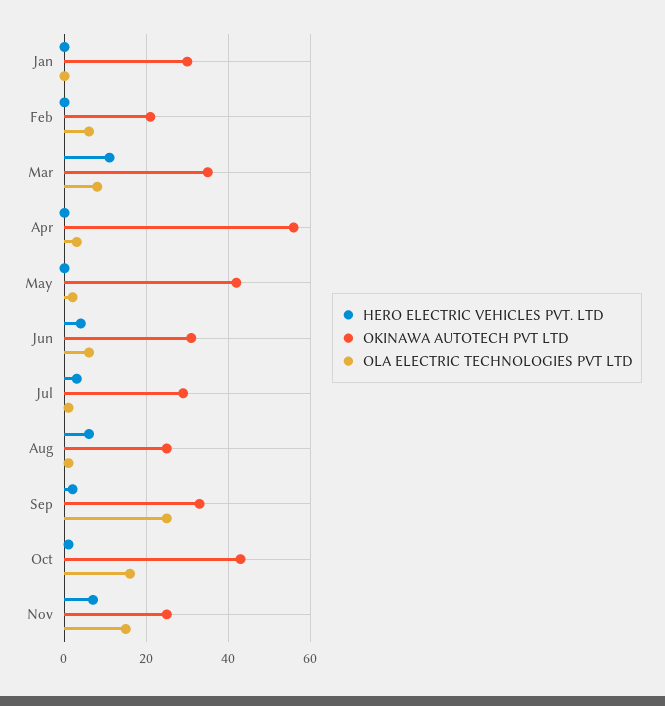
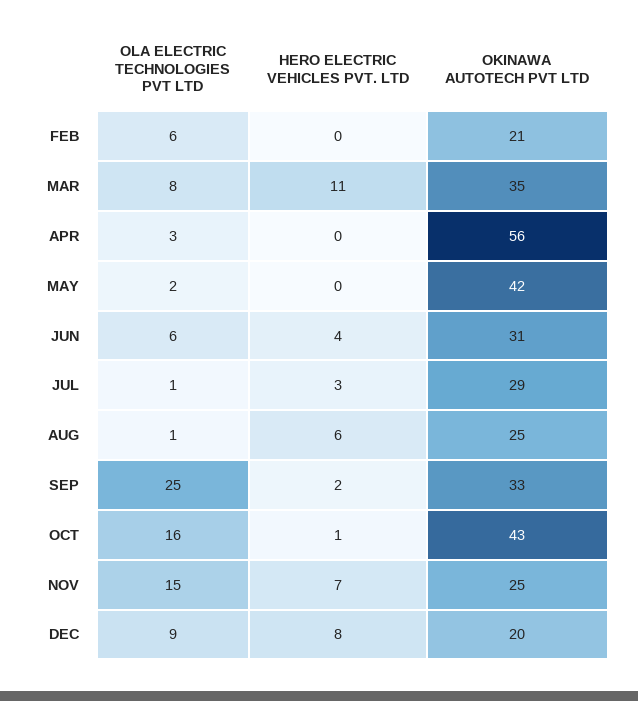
HERO ELECTRIC VEHICLES PVT. LTD, Jan: 0 -> none
OKINAWA AUTOTECH PVT LTD, Jan: 30 -> none
OLA ELECTRIC TECHNOLOGIES PVT LTD, Jan: 0 -> none
OLA ELECTRIC TECHNOLOGIES PVT LTD, DEC: none -> 9
HERO ELECTRIC VEHICLES PVT. LTD, DEC: none -> 8
OKINAWA AUTOTECH PVT LTD, DEC: none -> 20

